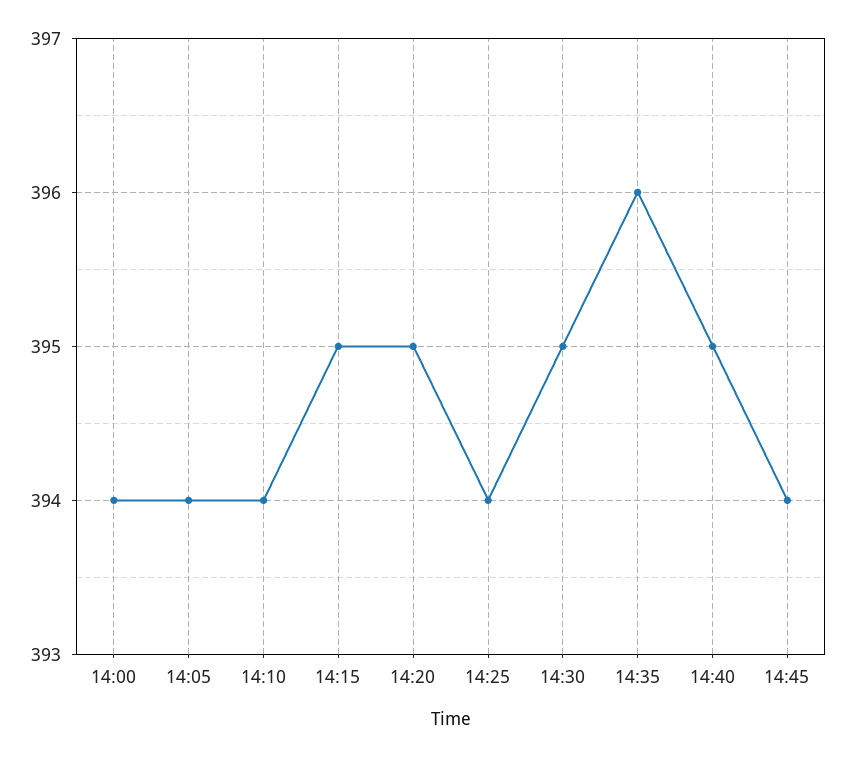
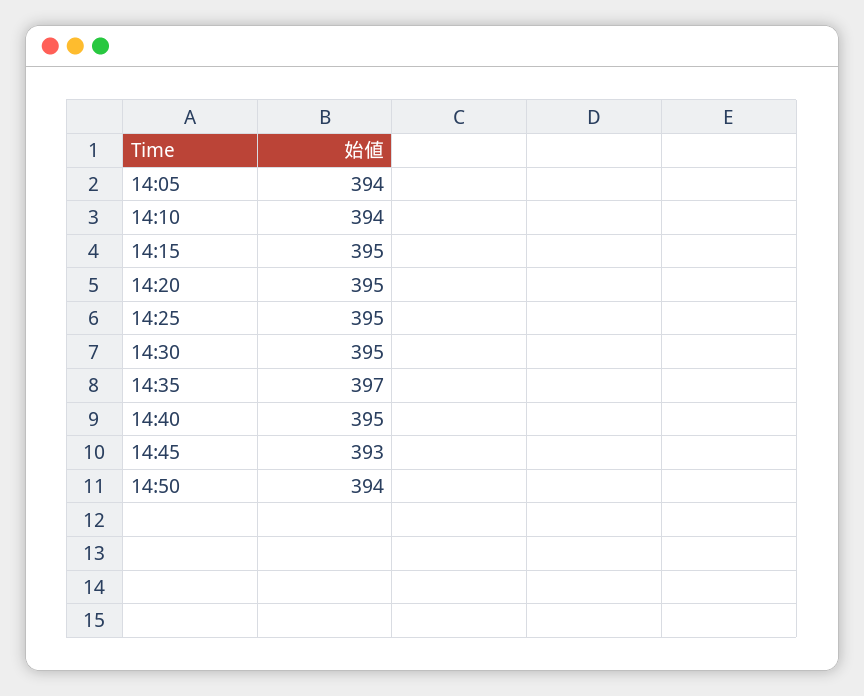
14:00: 394 -> none
14:25: 394 -> 395
14:35: 396 -> 397
14:45: 394 -> 393
14:50: none -> 394

